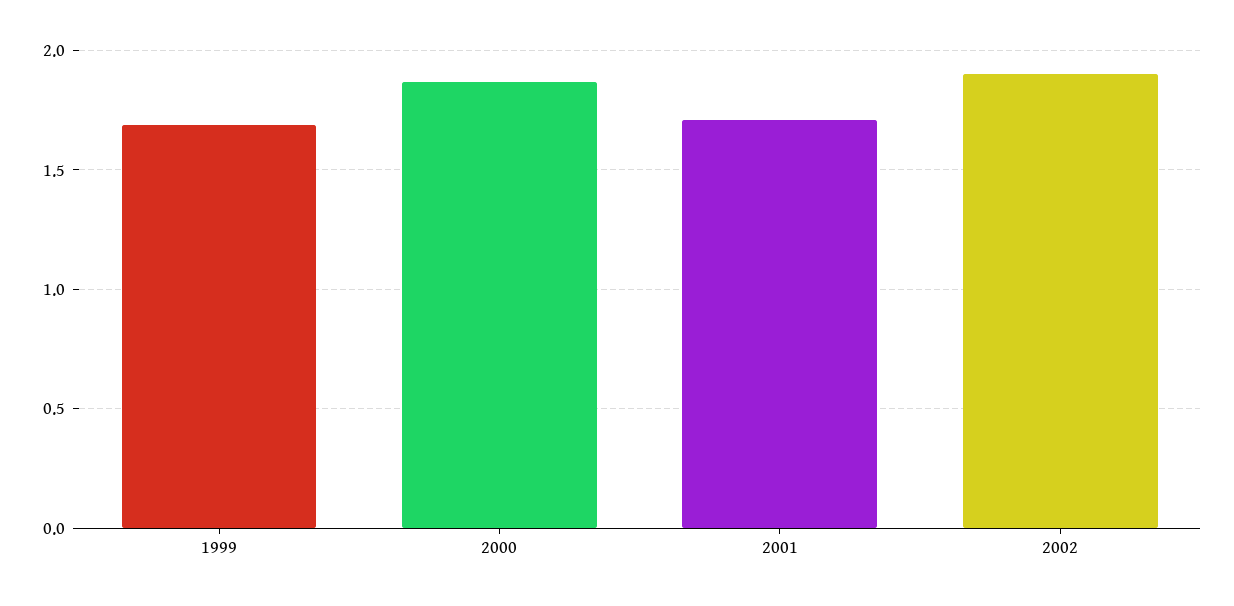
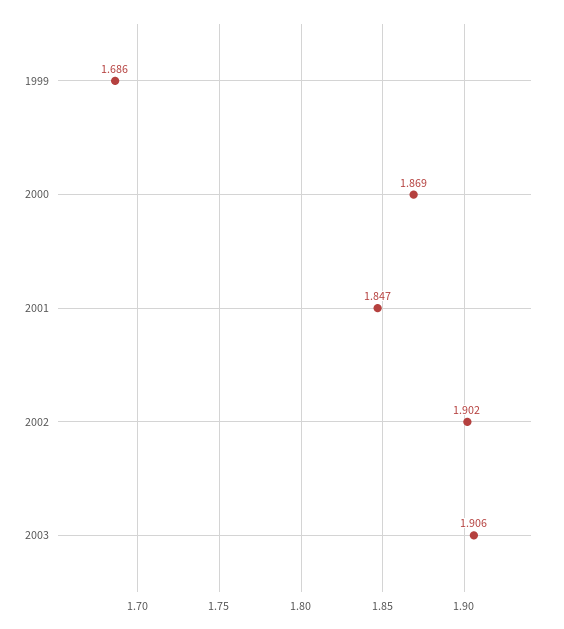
2001: 1.7 -> 1.847
2003: none -> 1.906

